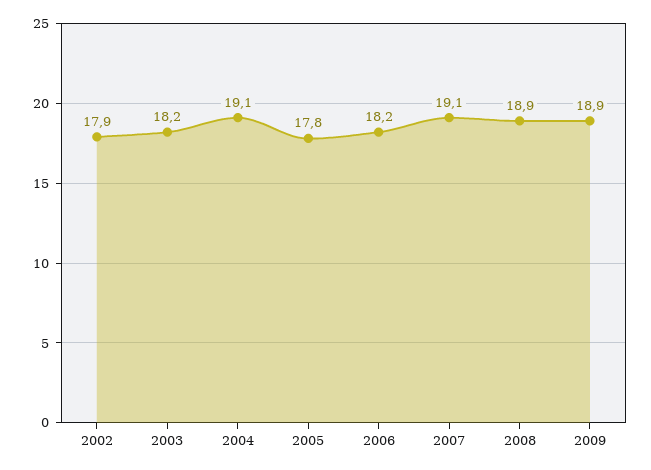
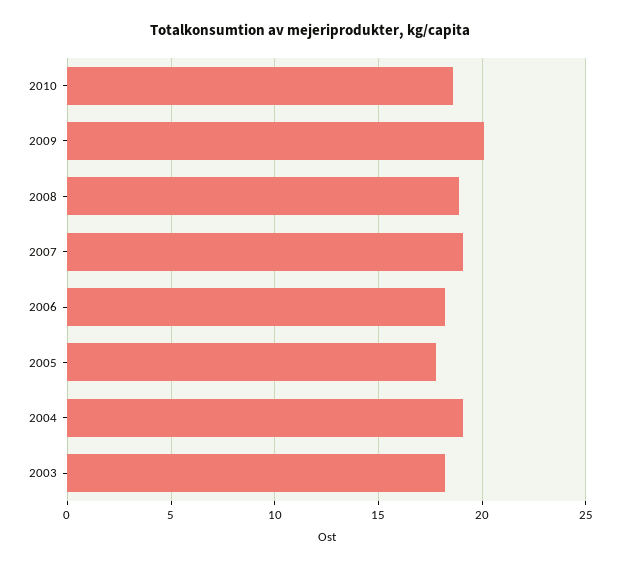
2002: 17.9 -> none
2009: 18.9 -> 20
2010: none -> 18.5

